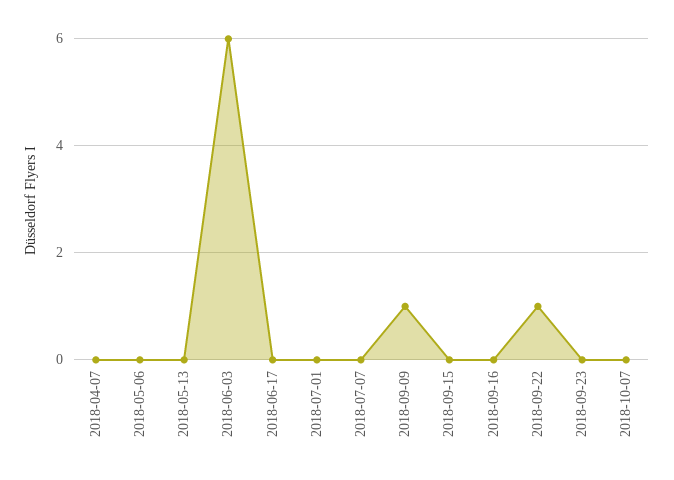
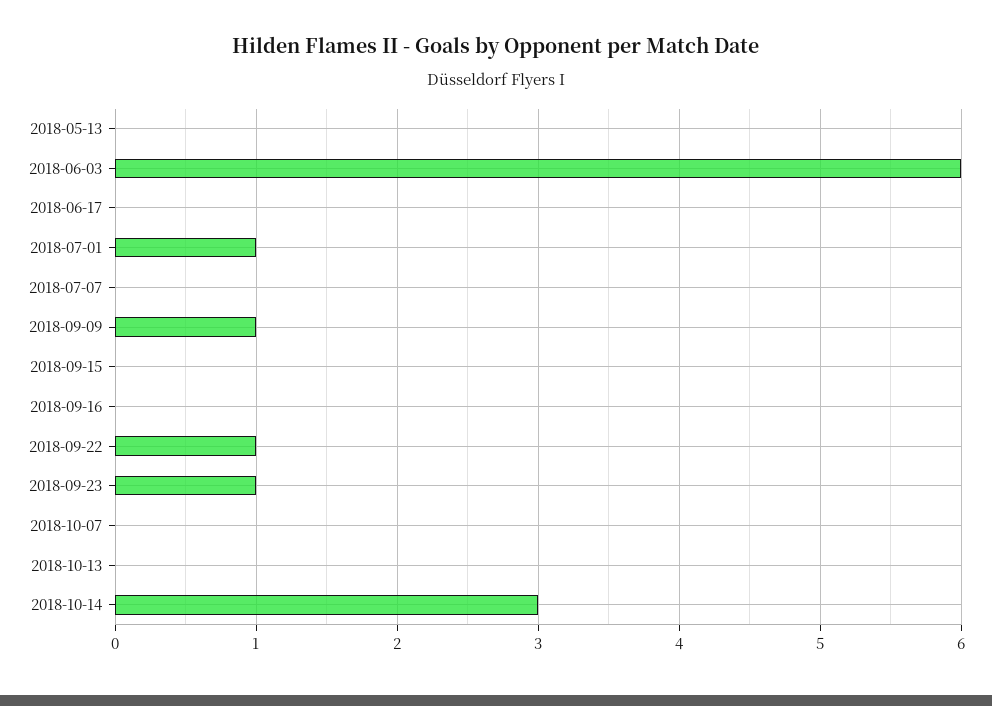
2018-04-07: 0 -> none
2018-05-06: 0 -> none
2018-07-01: 0 -> 1
2018-09-23: 0 -> 1
2018-10-13: none -> 0
2018-10-14: none -> 3

